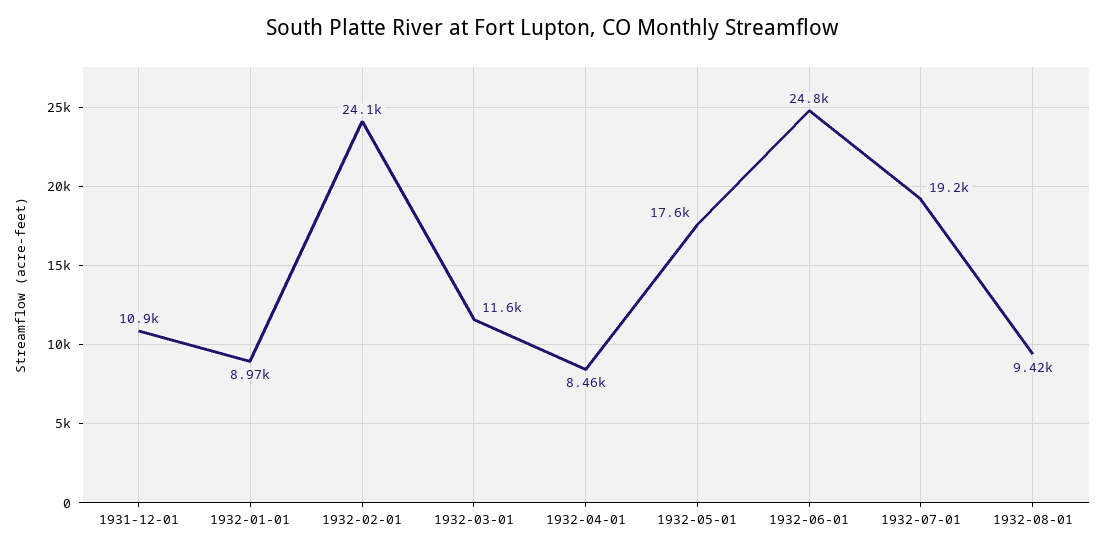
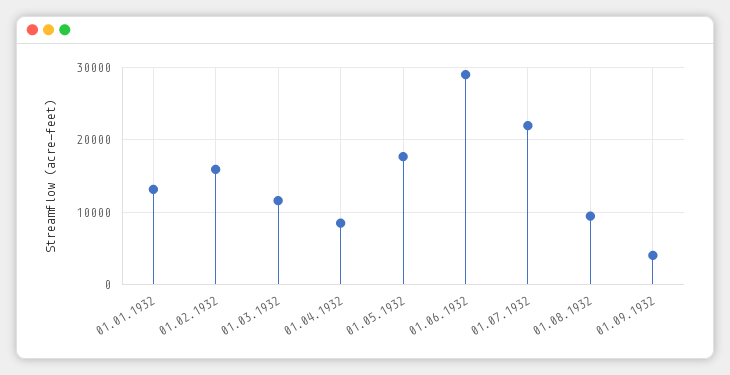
1931-12-01: 10900 -> none
1932-01-01: 8970 -> 13000
1932-02-01: 24100 -> 16000
1932-06-01: 24800 -> 29000
1932-07-01: 19200 -> 22000
01.09.1932: none -> 4000

